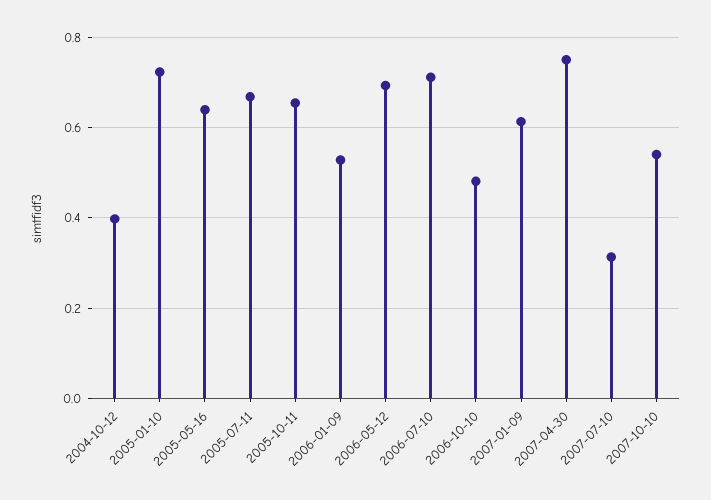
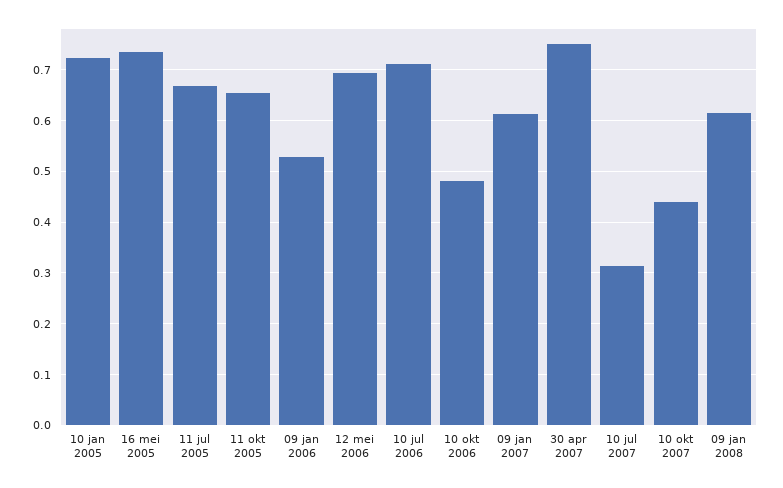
2004-10-12: 0.4 -> none
2005-05-16: 0.64 -> 0.74
2007-10-10: 0.54 -> 0.44
09 jan 2008: none -> 0.62

